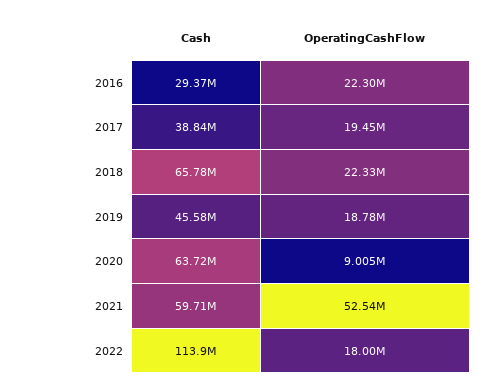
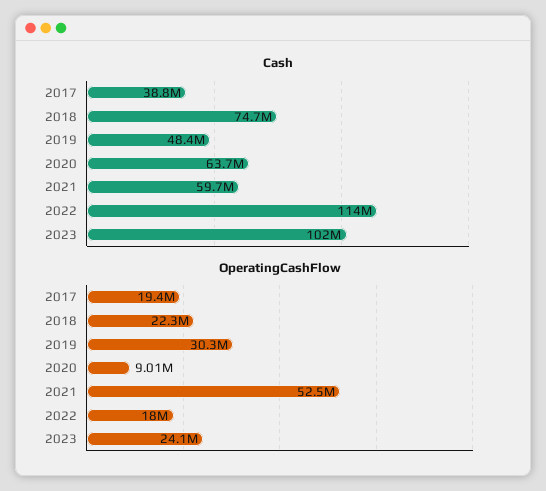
Cash, 2016: 29370000 -> none
OperatingCashFlow, 2016: 22300000 -> none
Cash, 2018: 65780000 -> 74700000
Cash, 2019: 45580000 -> 48400000
OperatingCashFlow, 2019: 18780000 -> 30300000
Cash, 2023: none -> 102000000
OperatingCashFlow, 2023: none -> 24100000

